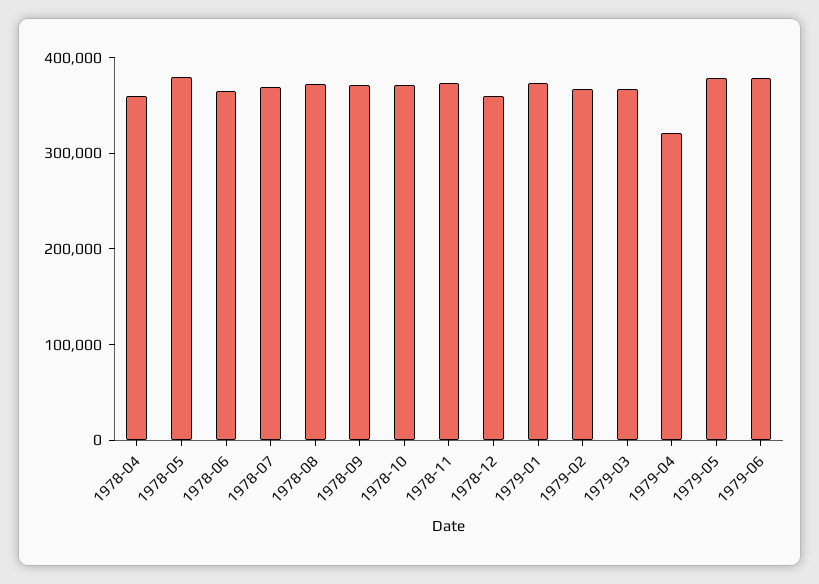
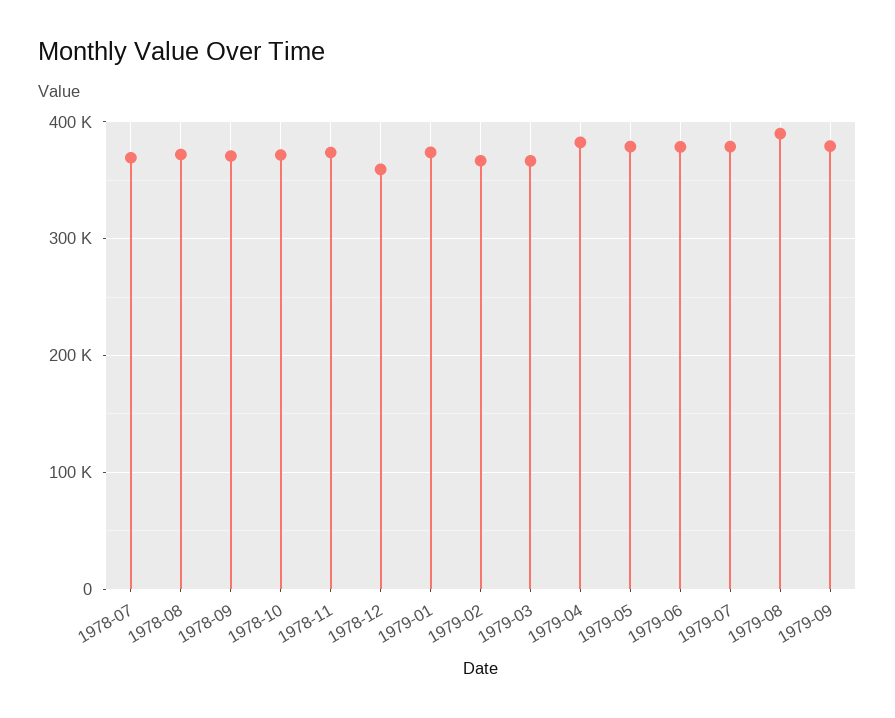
1978-04: 360000 -> none
1978-05: 380000 -> none
1978-06: 360000 -> none
1979-04: 320000 -> 380000
1979-07: none -> 380000
1979-08: none -> 390000
1979-09: none -> 380000

